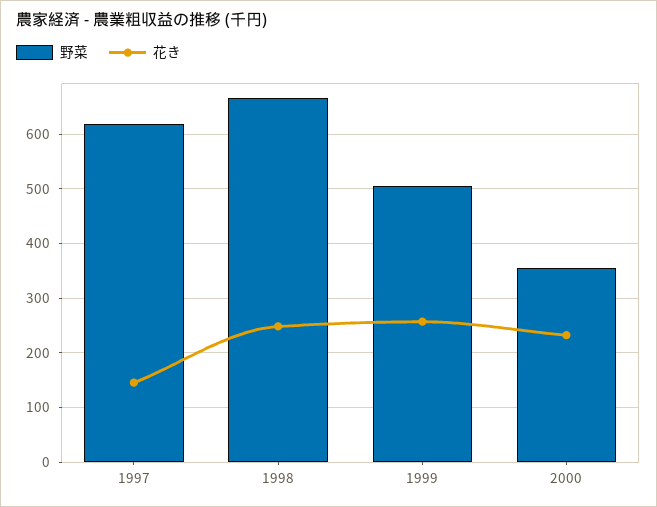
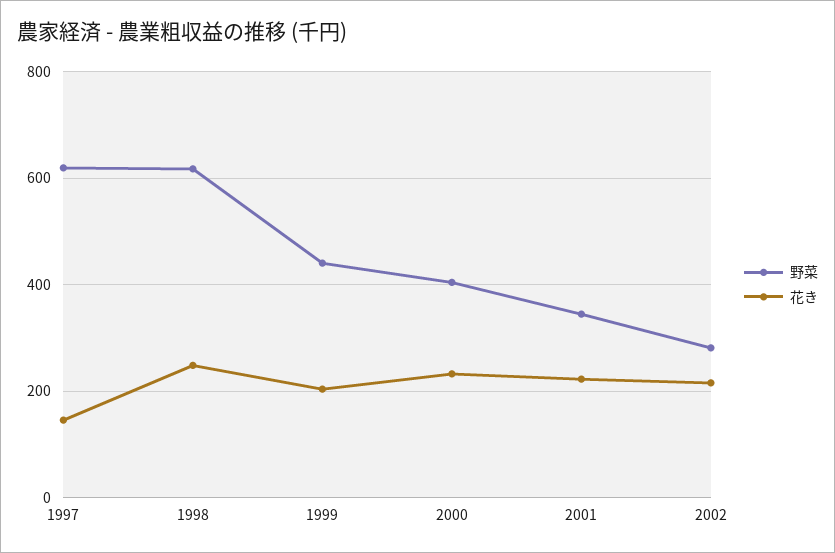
野菜, 1998: 660 -> 620
野菜, 1999: 500 -> 440
花き, 1999: 260 -> 200
野菜, 2000: 360 -> 400
野菜, 2001: none -> 340
花き, 2001: none -> 220
野菜, 2002: none -> 280
花き, 2002: none -> 220

